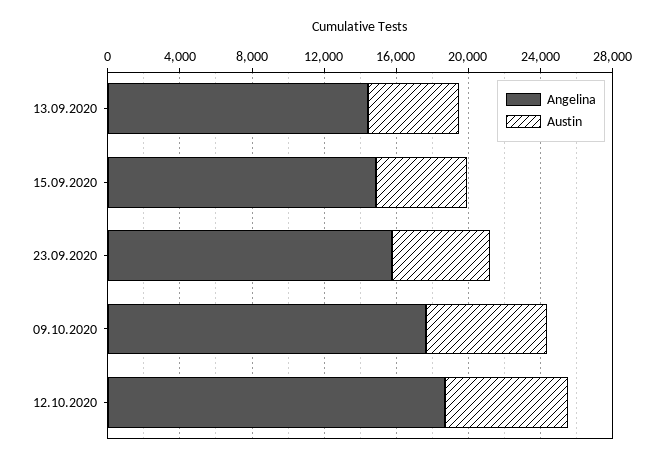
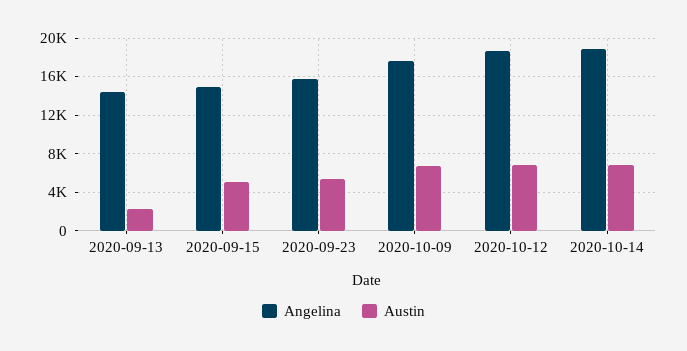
Austin, 13.09.2020: 5000 -> 2000
Angelina, 2020-10-14: none -> 19000
Austin, 2020-10-14: none -> 7000

